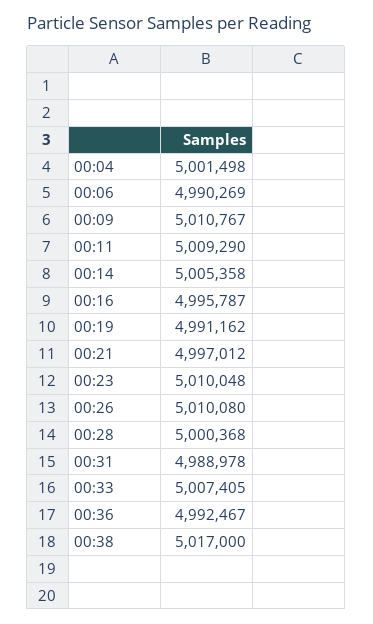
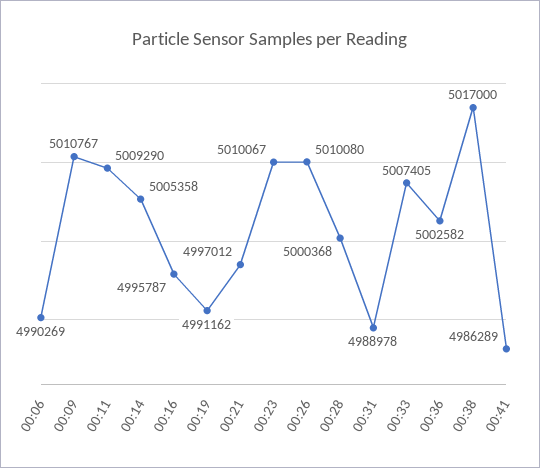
00:04: 5001498 -> none
00:23: 5010048 -> 5010067
00:36: 4992467 -> 5002582
00:41: none -> 4986289

